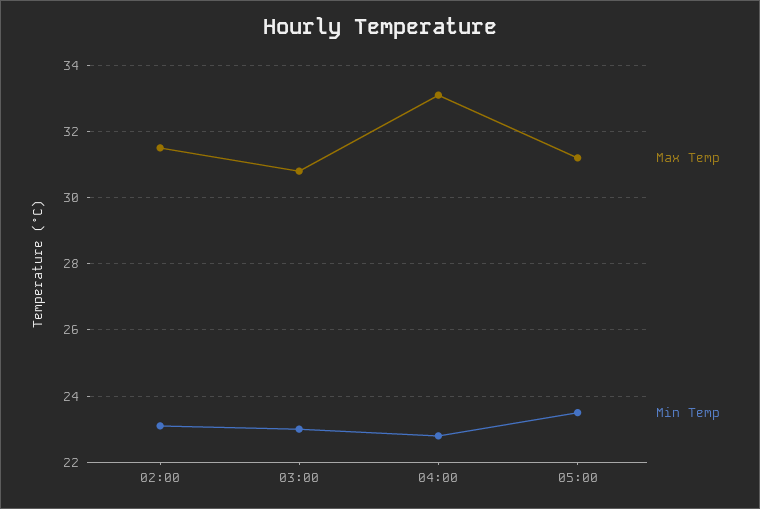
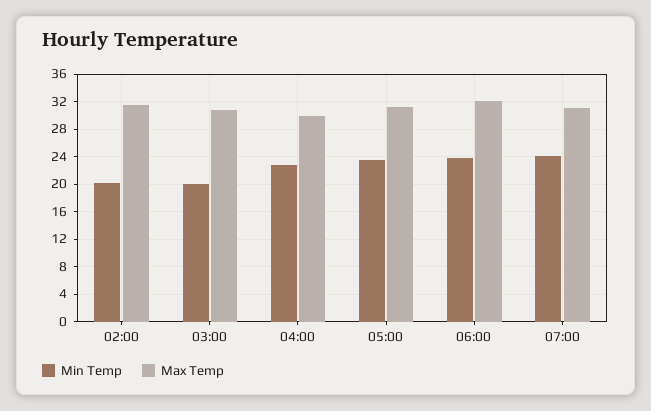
Min Temp, 02:00: 23 -> 20
Min Temp, 03:00: 23 -> 20
Max Temp, 04:00: 33 -> 30
Min Temp, 06:00: none -> 24
Max Temp, 06:00: none -> 32
Min Temp, 07:00: none -> 24
Max Temp, 07:00: none -> 31

